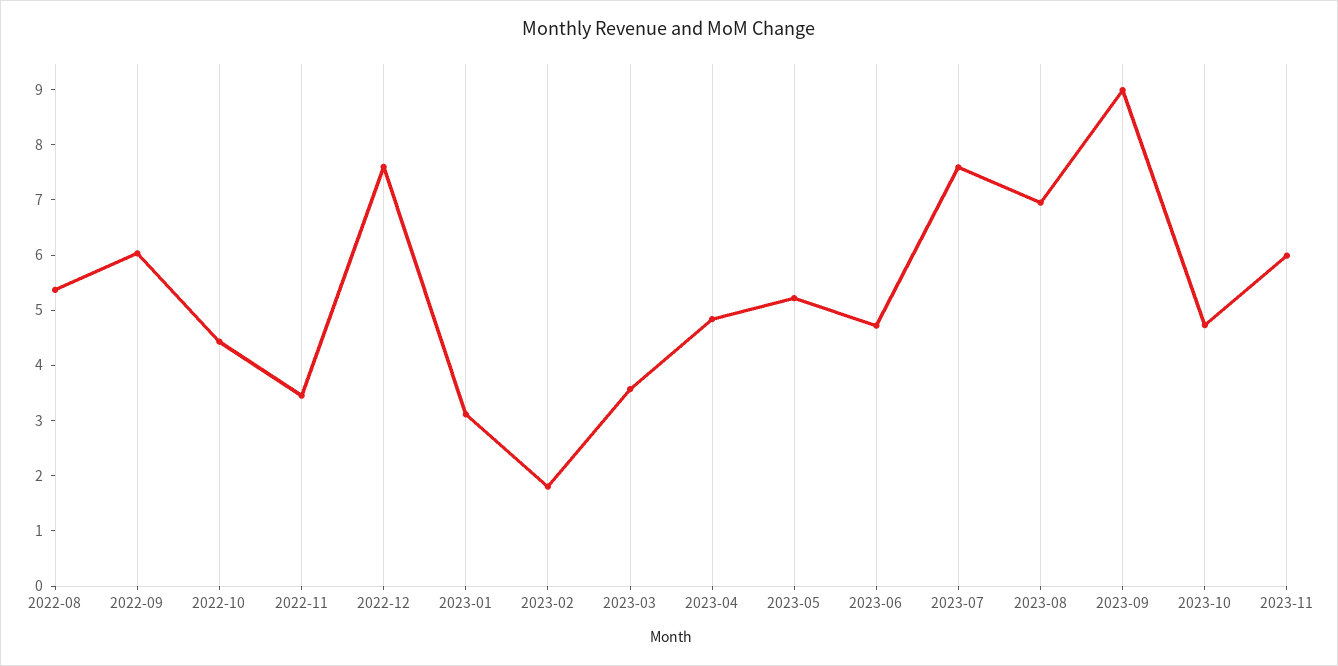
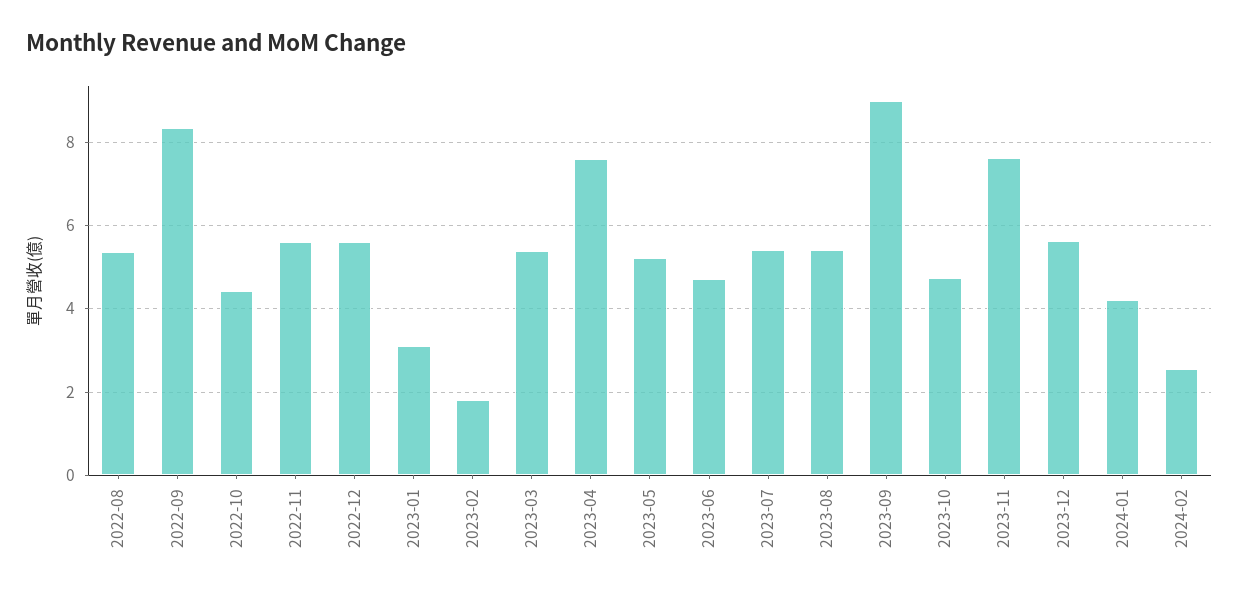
2022-09: 6 -> 8.4
2022-11: 3.4 -> 5.6
2022-12: 7.6 -> 5.6
2023-03: 3.6 -> 5.4
2023-04: 4.8 -> 7.6
2023-07: 7.6 -> 5.4
2023-08: 7 -> 5.4
2023-11: 6 -> 7.6
2023-12: none -> 5.6
2024-01: none -> 4.2
2024-02: none -> 2.6

